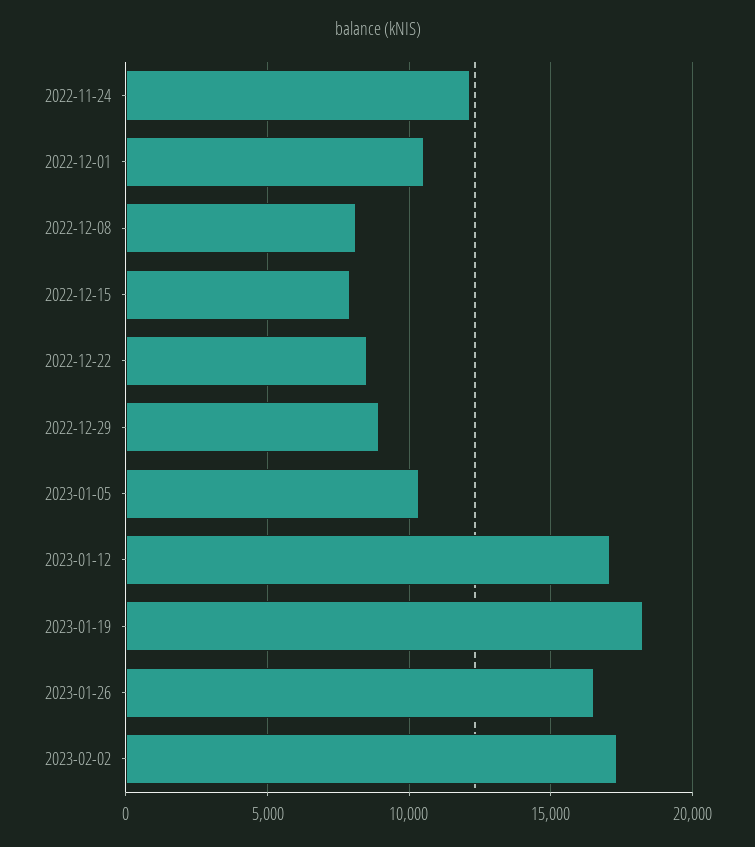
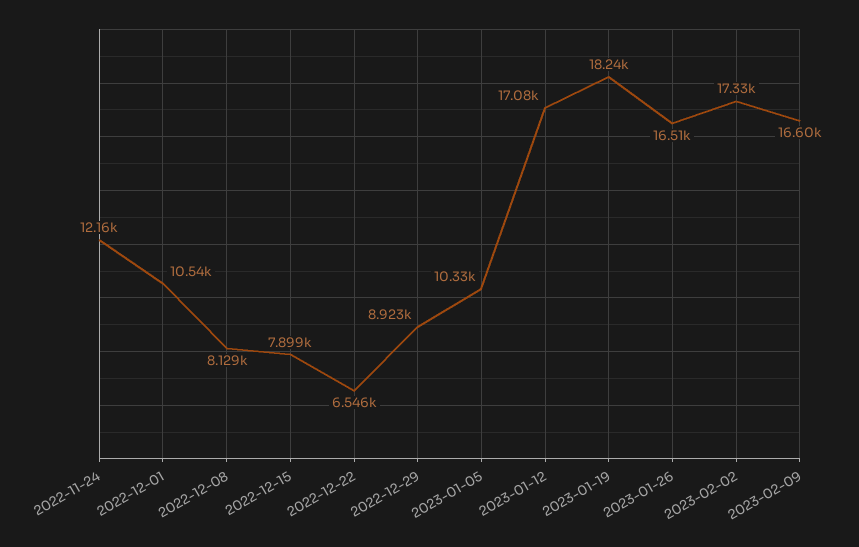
2022-12-22: 8500 -> 6546
2023-02-09: none -> 16600

